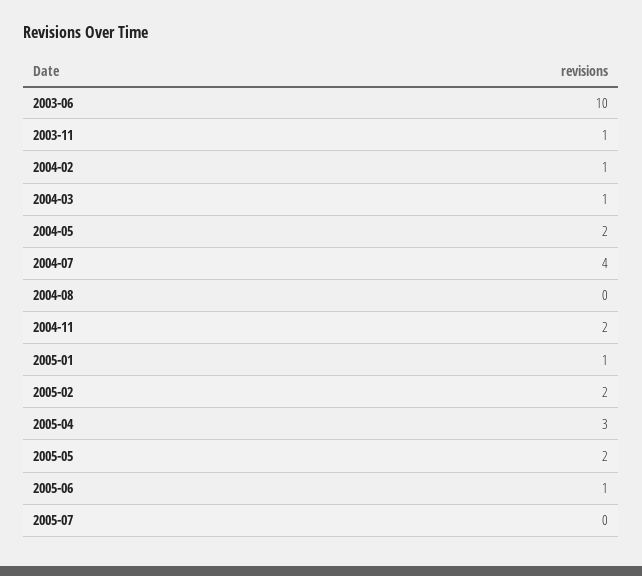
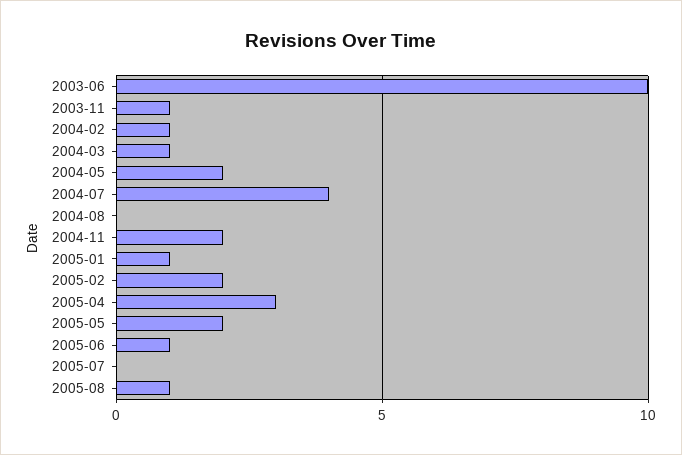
2005-08: none -> 1

